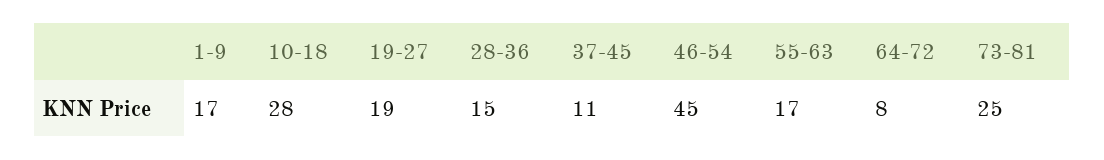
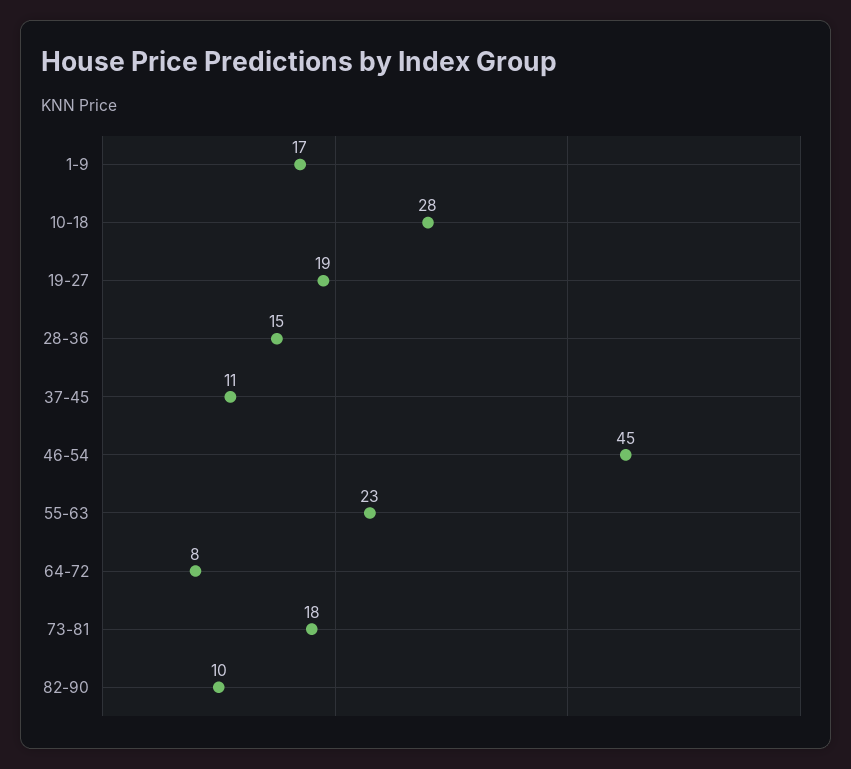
55-63: 17 -> 23
73-81: 25 -> 18
82-90: none -> 10

